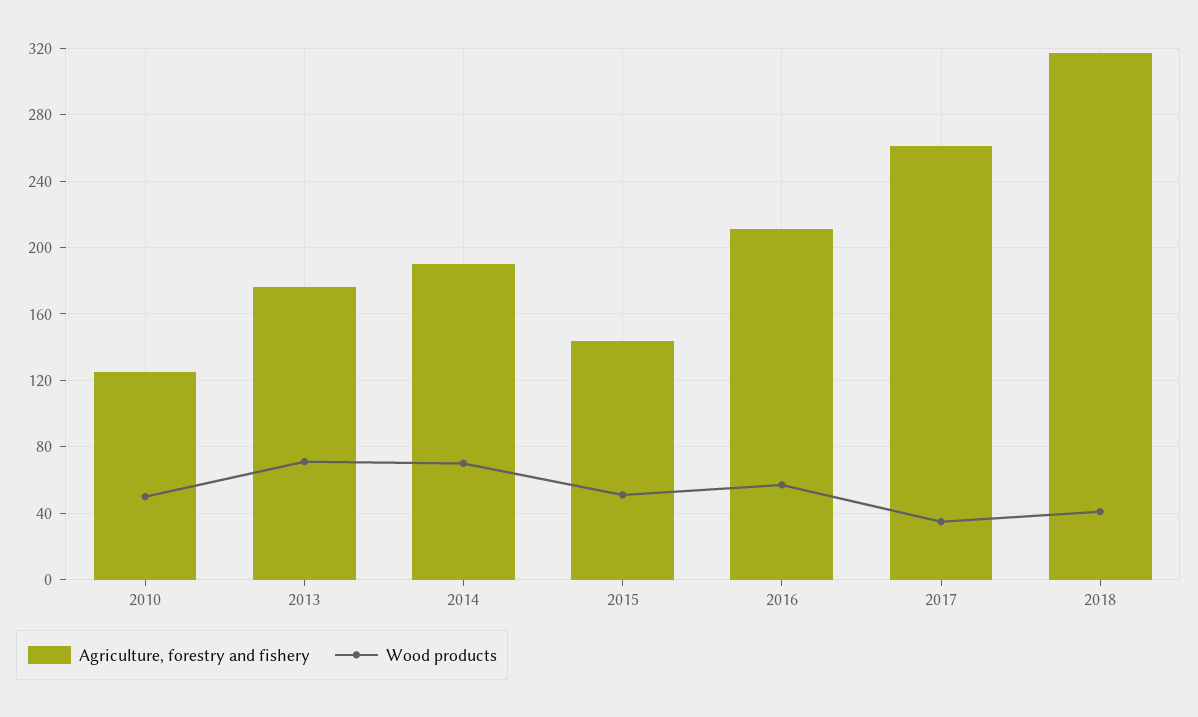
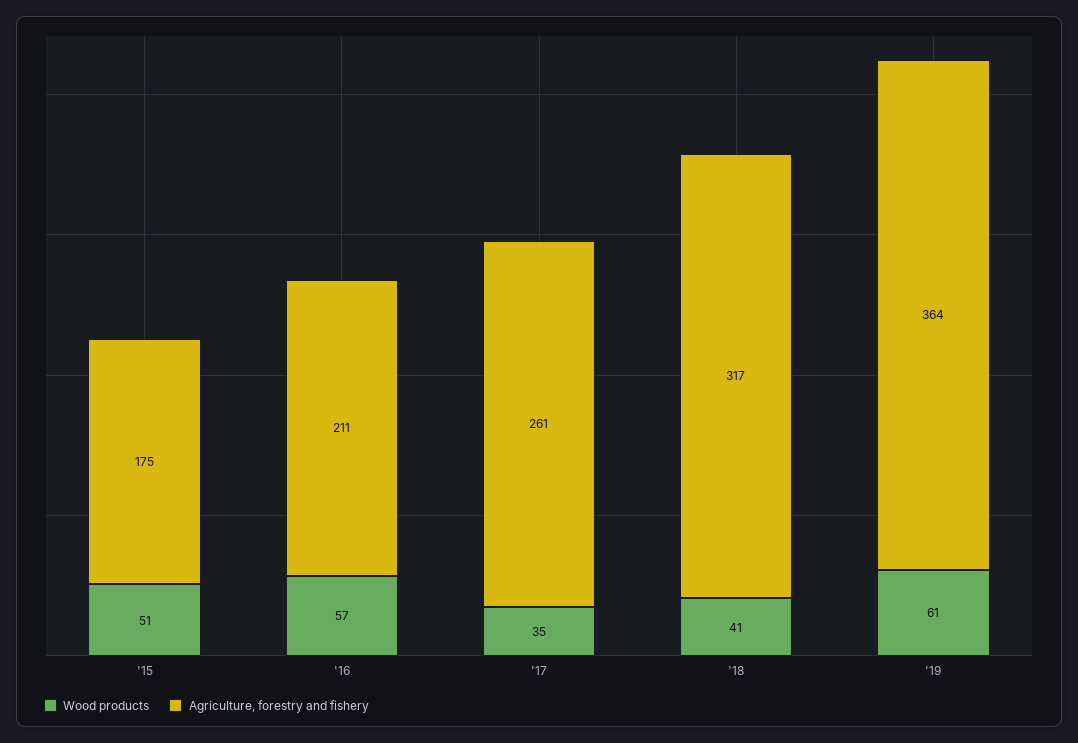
Agriculture, forestry and fishery, 2010: 125 -> none
Wood products, 2010: 50 -> none
Agriculture, forestry and fishery, 2013: 175 -> none
Wood products, 2013: 70 -> none
Agriculture, forestry and fishery, 2014: 190 -> none
Wood products, 2014: 70 -> none
Agriculture, forestry and fishery, 2015: 145 -> 175
Wood products, '19: none -> 61
Agriculture, forestry and fishery, '19: none -> 364

